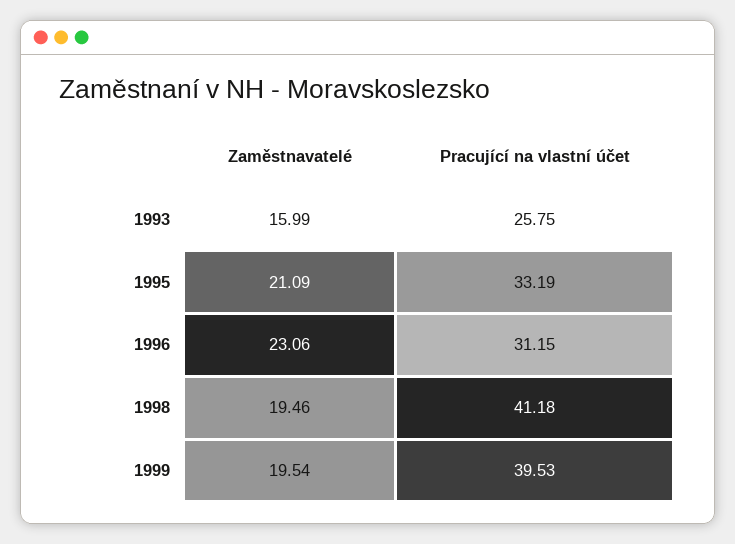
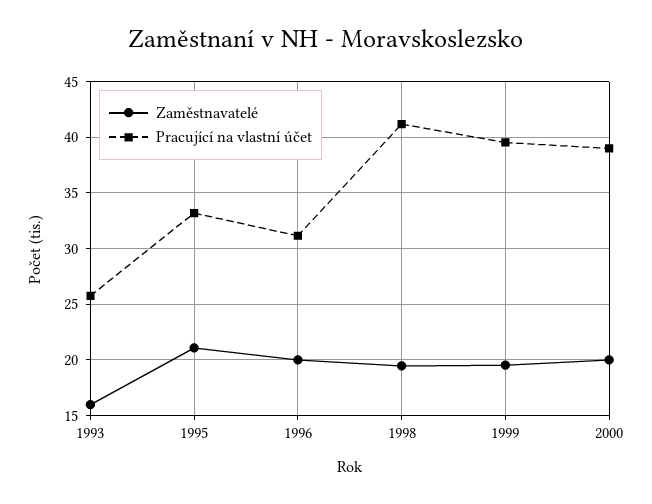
Zaměstnavatelé, 1996: 23.06 -> 20
Zaměstnavatelé, 2000: none -> 20
Pracující na vlastní účet, 2000: none -> 39

